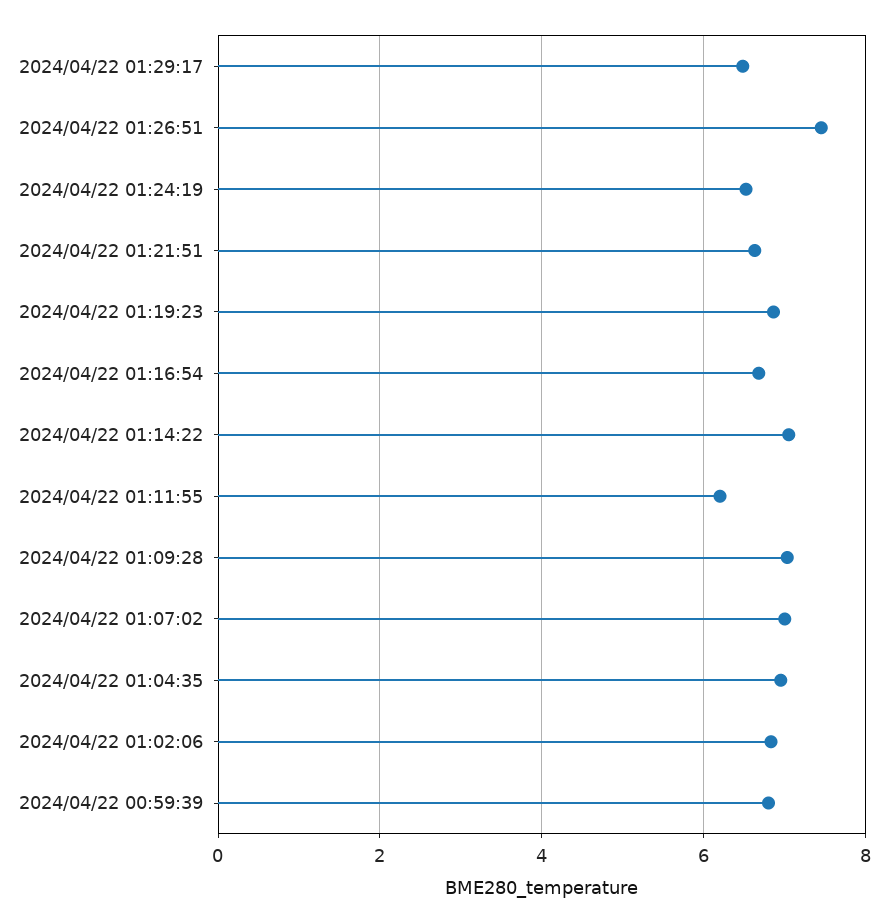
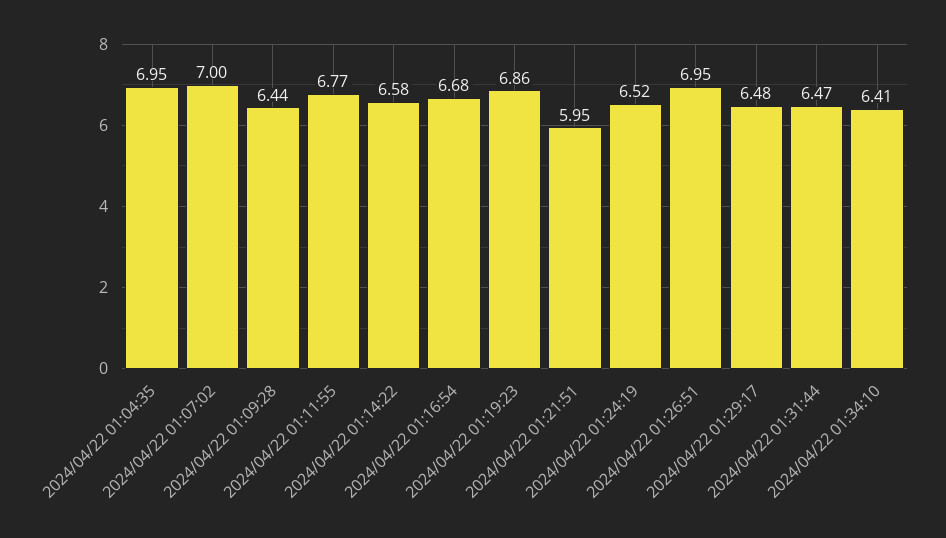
2024/04/22 01:26:51: 7.4 -> 6.95
2024/04/22 01:21:51: 6.6 -> 5.95
2024/04/22 01:14:22: 7 -> 6.58
2024/04/22 01:11:55: 6.2 -> 6.77
2024/04/22 01:09:28: 7 -> 6.44
2024/04/22 01:02:06: 6.8 -> none
2024/04/22 00:59:39: 6.8 -> none
2024/04/22 01:31:44: none -> 6.47
2024/04/22 01:34:10: none -> 6.41

